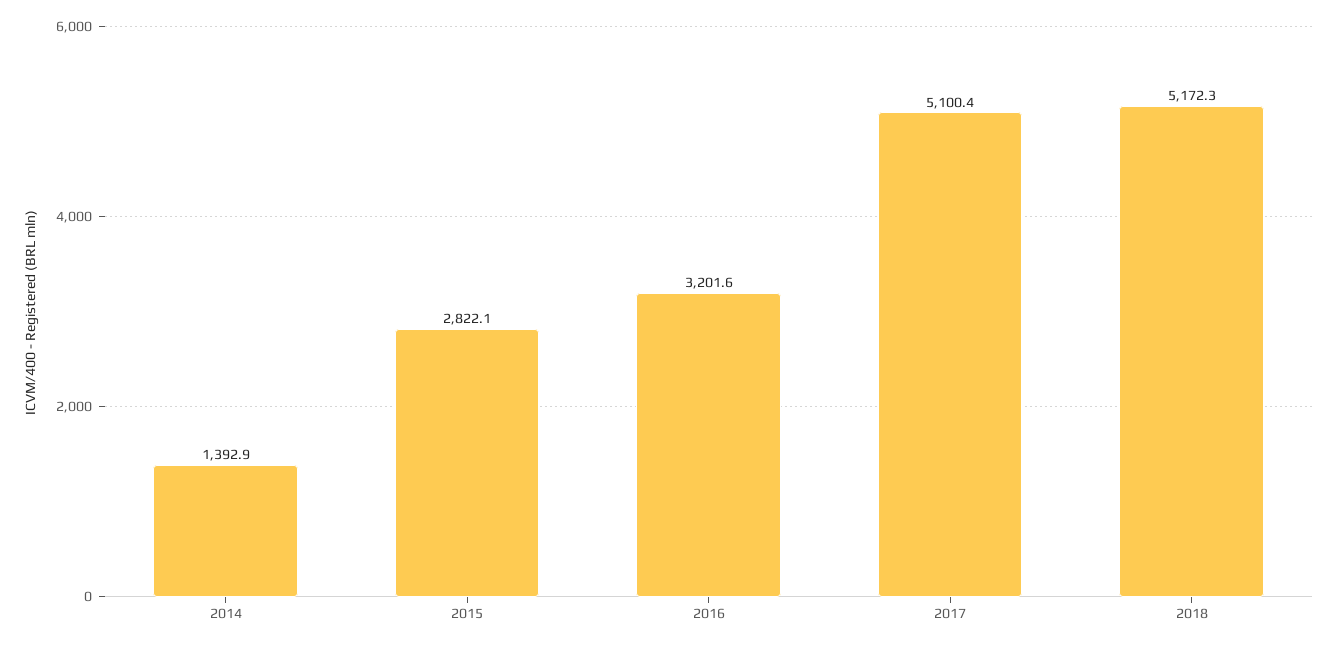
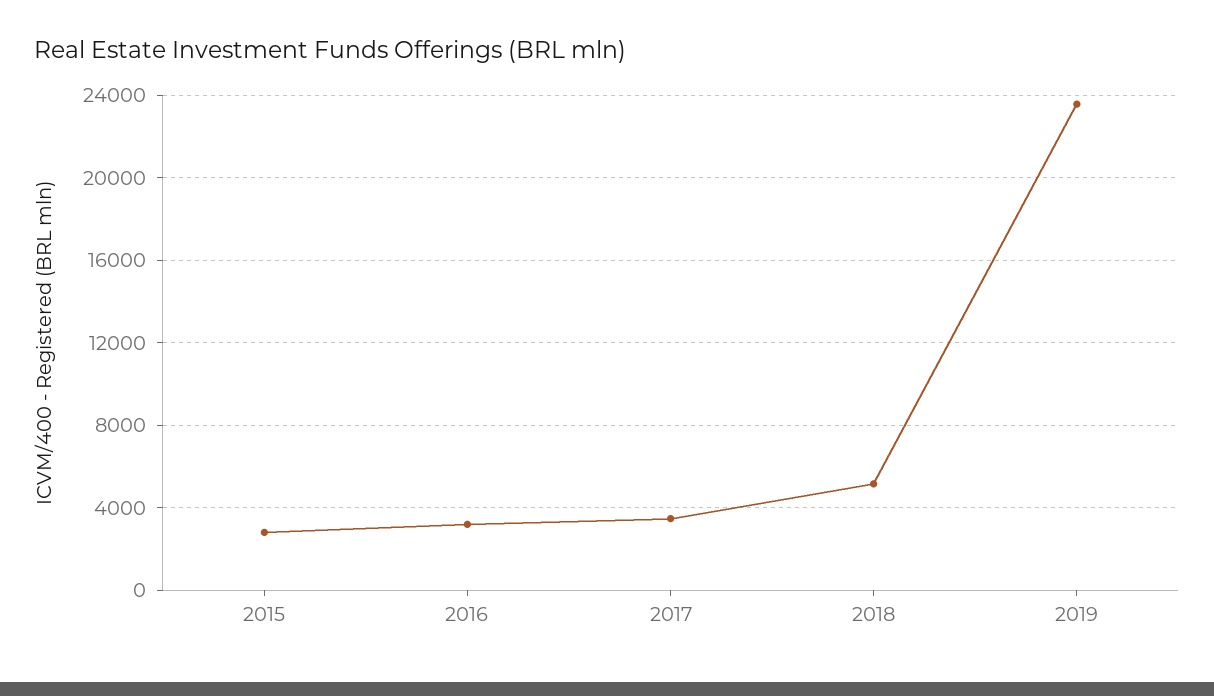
2014: 1392.9 -> none
2017: 5100.4 -> 3500
2019: none -> 23500

